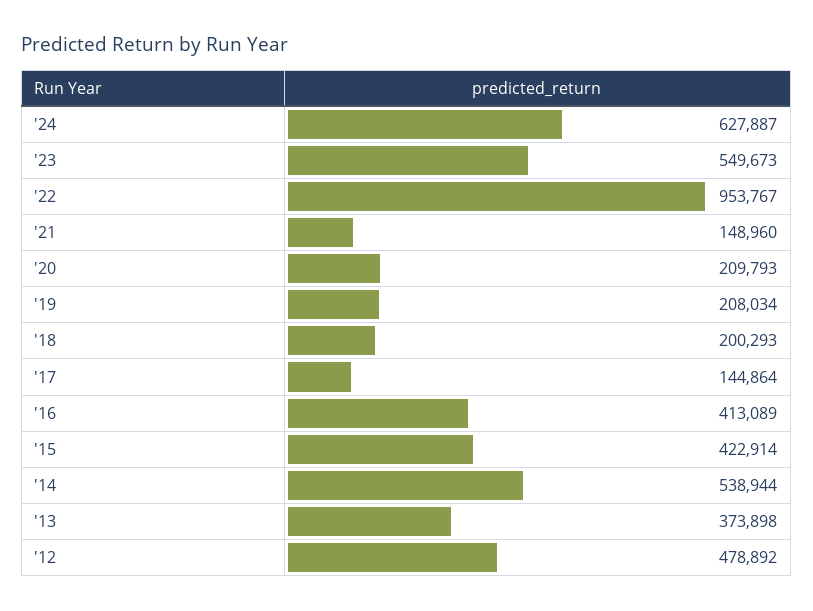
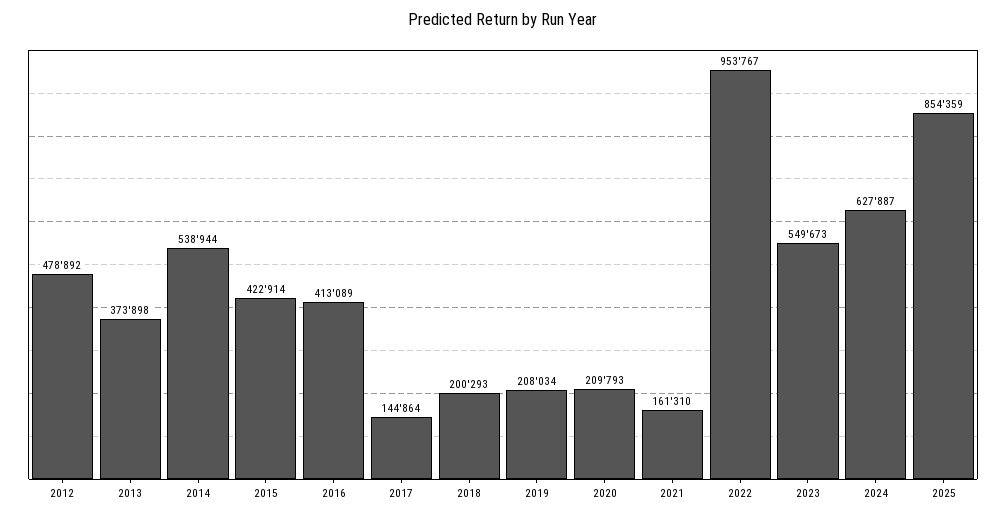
'21: 148960 -> 161310
2025: none -> 854359

